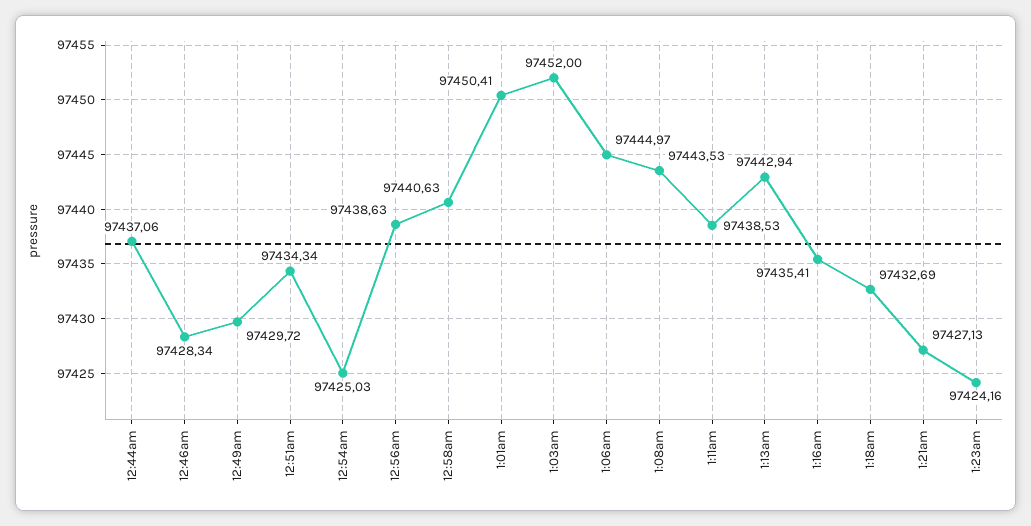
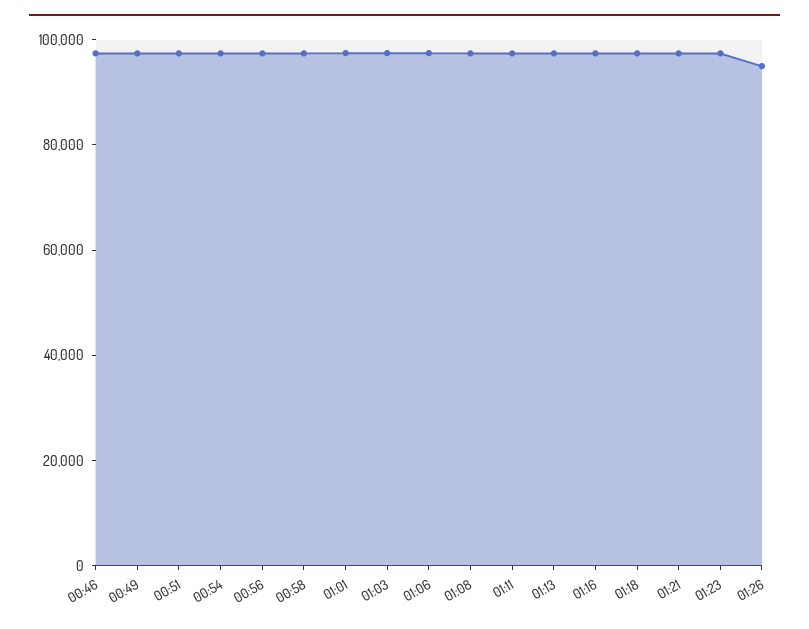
12:44am: 97437.06 -> none
01:26: none -> 95000

